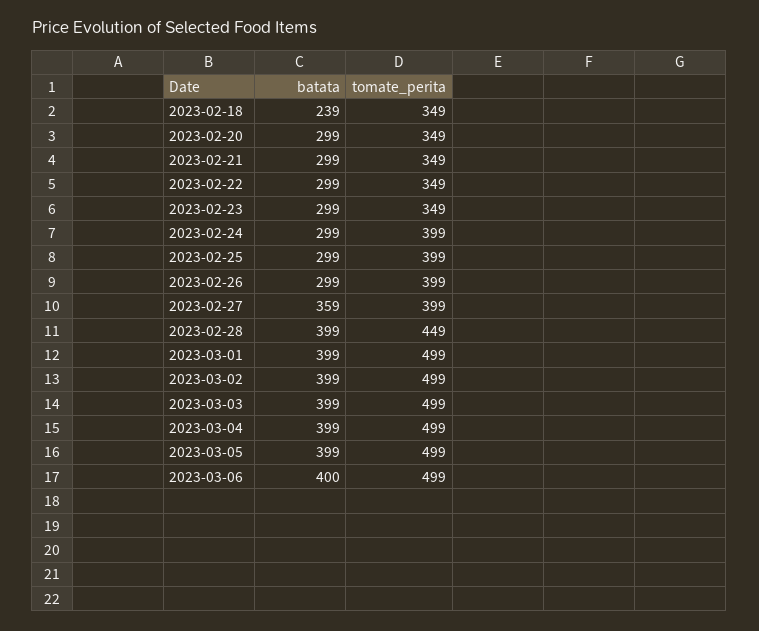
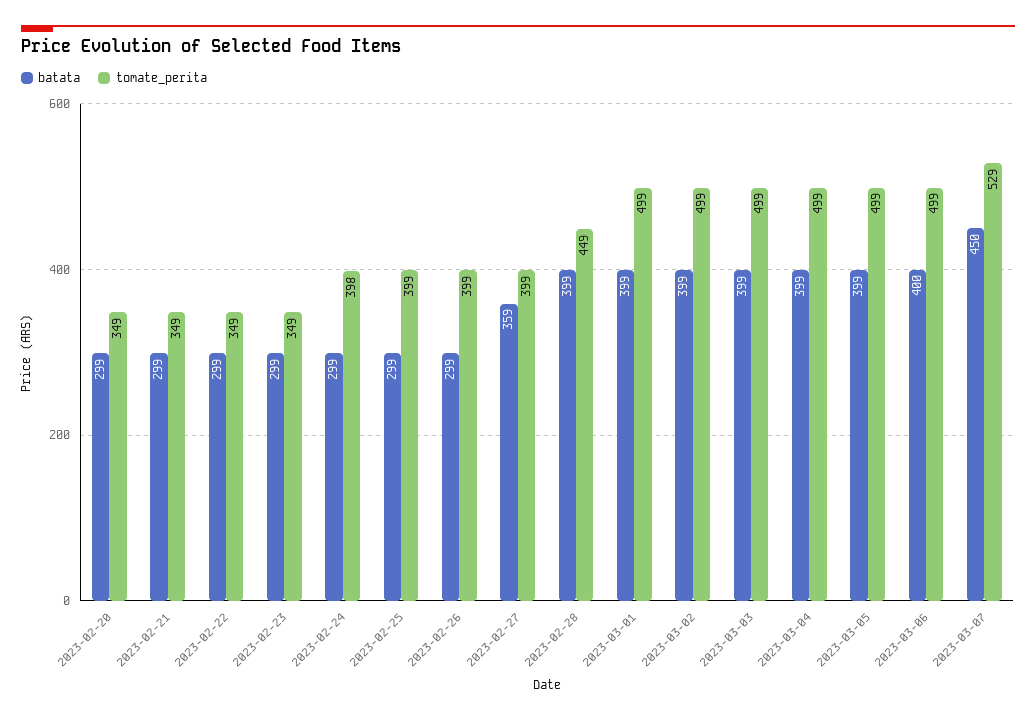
batata, 2023-02-18: 239 -> none
tomate_perita, 2023-02-18: 349 -> none
tomate_perita, 2023-02-24: 399 -> 398
batata, 2023-03-07: none -> 450
tomate_perita, 2023-03-07: none -> 529

